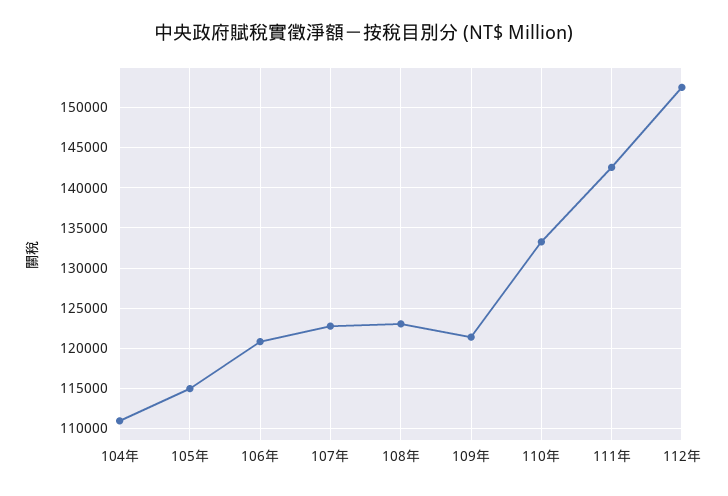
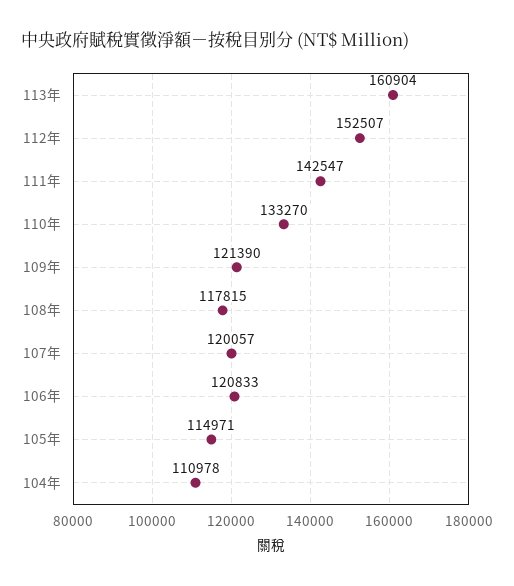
107年: 123000 -> 120057
108年: 123000 -> 117815
113年: none -> 160904

